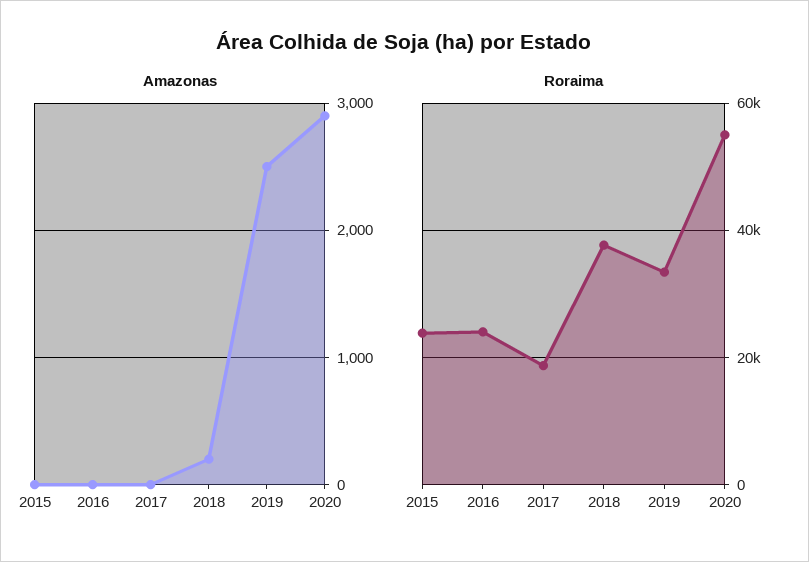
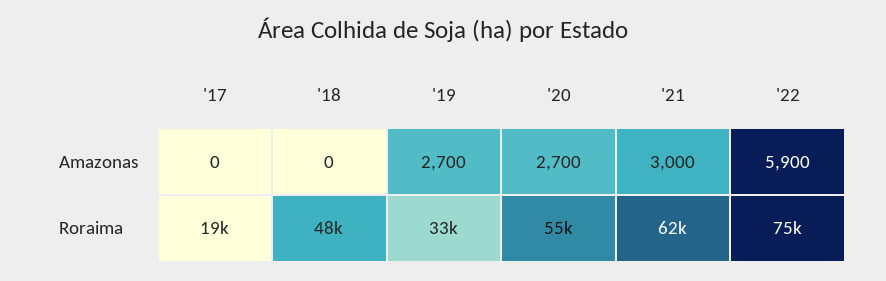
Amazonas, 2015: 0 -> none
Amazonas, 2016: 0 -> none
Amazonas, 2018: 200 -> 0
Amazonas, 2019: 2500 -> 2700
Amazonas, 2020: 2900 -> 2700
Roraima, 2015: 24000 -> none
Roraima, 2016: 24000 -> none
Roraima, 2018: 38000 -> 48000
Amazonas, '21: none -> 3000
Amazonas, '22: none -> 5900
Roraima, '21: none -> 62000
Roraima, '22: none -> 75000

